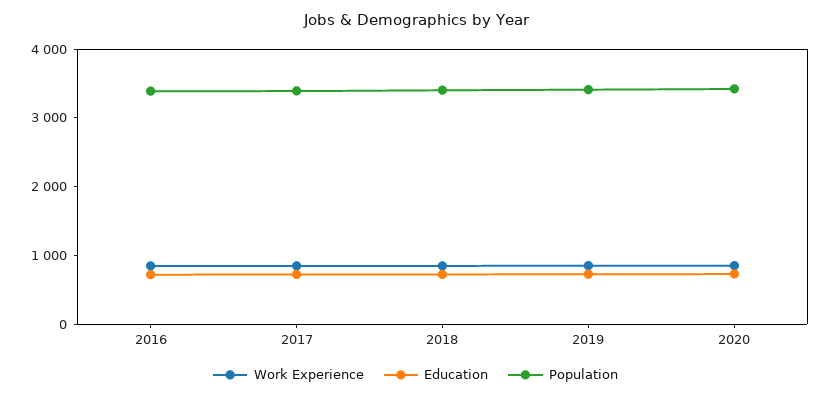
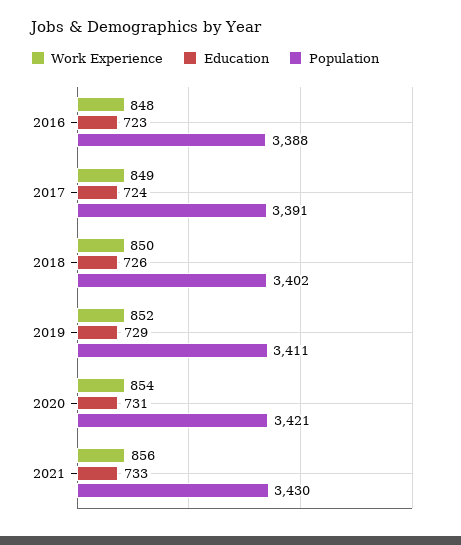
Work Experience, 2021: none -> 856
Education, 2021: none -> 733
Population, 2021: none -> 3430

